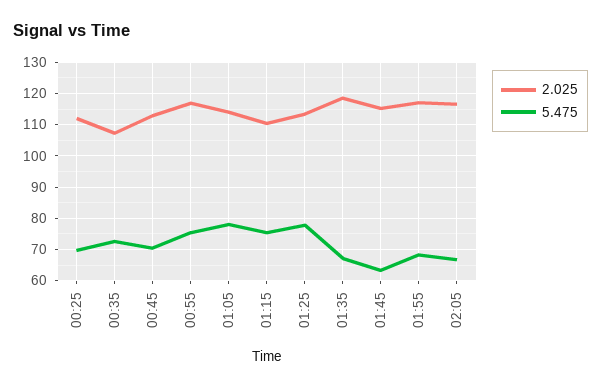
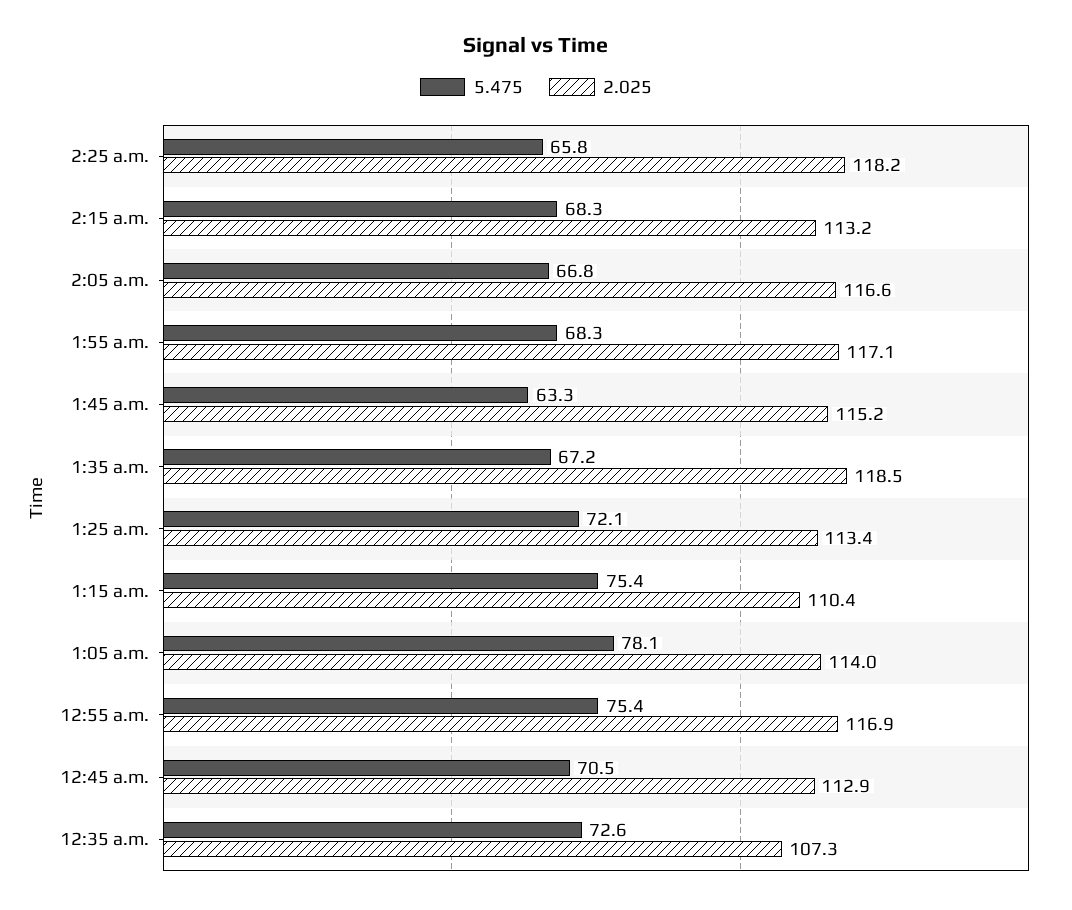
2.025, 00:25: 112 -> none
5.475, 00:25: 70 -> none
5.475, 01:25: 78 -> 72.1
5.475, 2:25 a.m.: none -> 65.8
2.025, 2:25 a.m.: none -> 118.2
5.475, 2:15 a.m.: none -> 68.3
2.025, 2:15 a.m.: none -> 113.2

